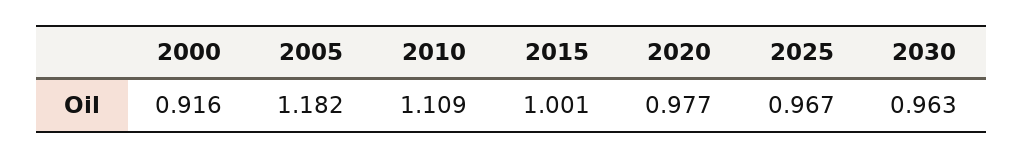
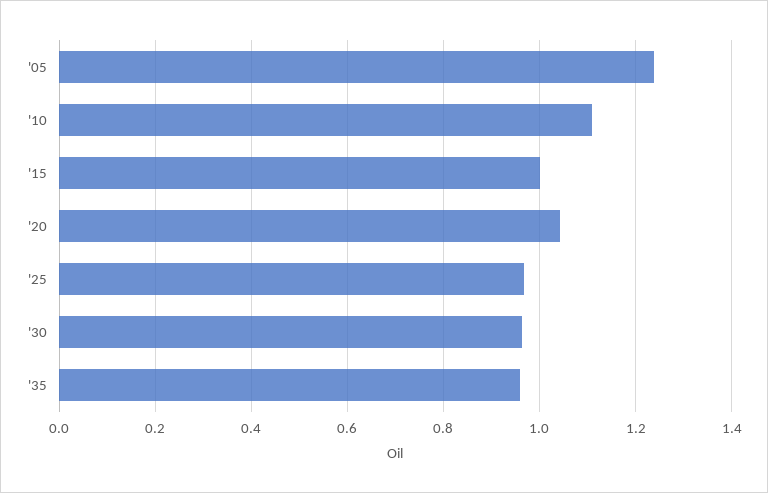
2000: 0.916 -> none
2005: 1.182 -> 1.24
2020: 0.977 -> 1.04
'35: none -> 0.96

